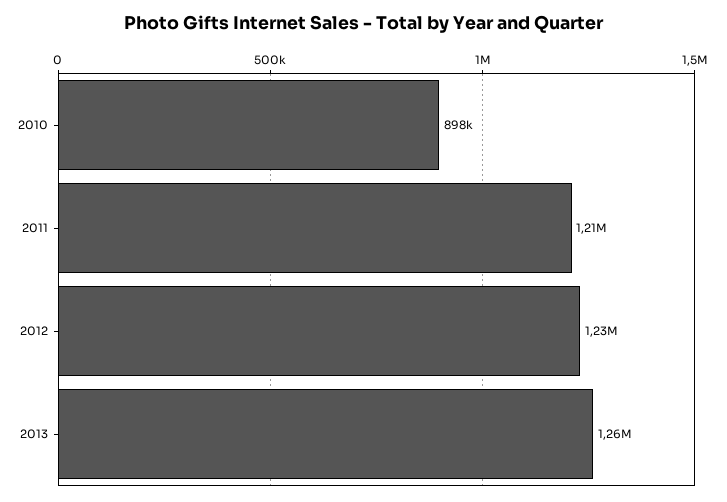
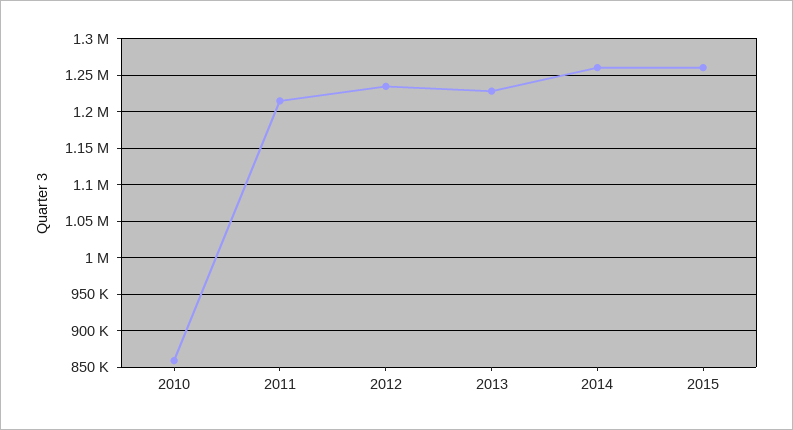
2010: 898000 -> 860000
2013: 1260000 -> 1230000
2014: none -> 1260000
2015: none -> 1260000

